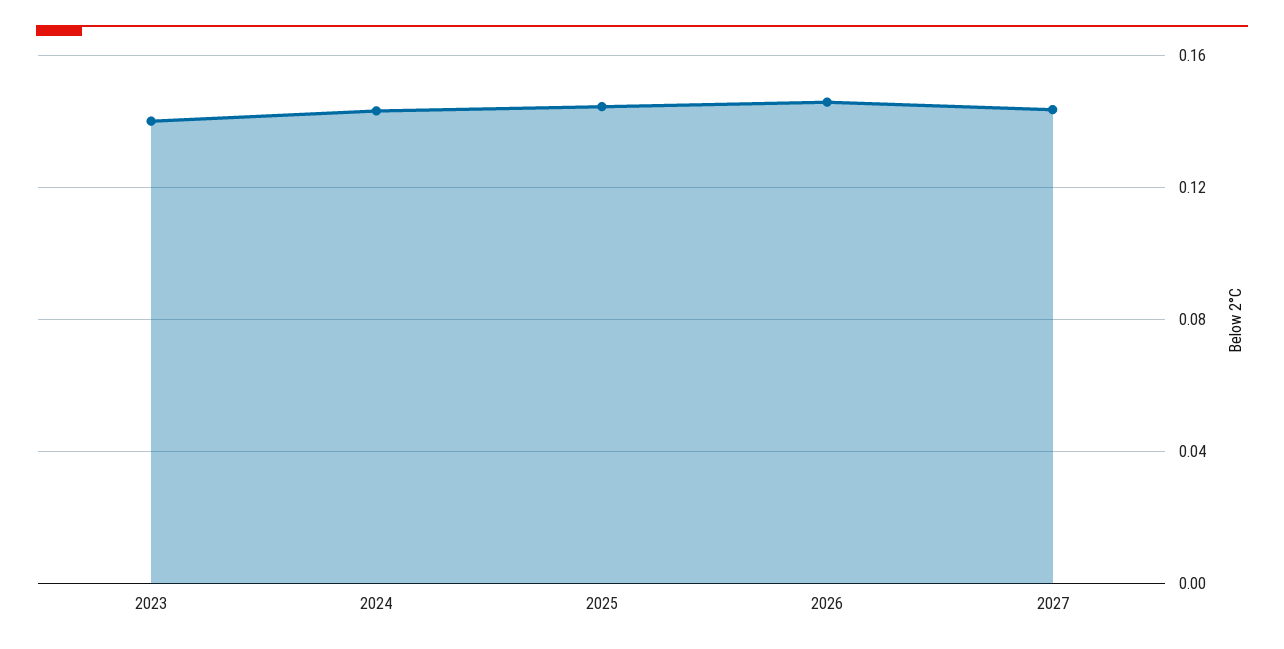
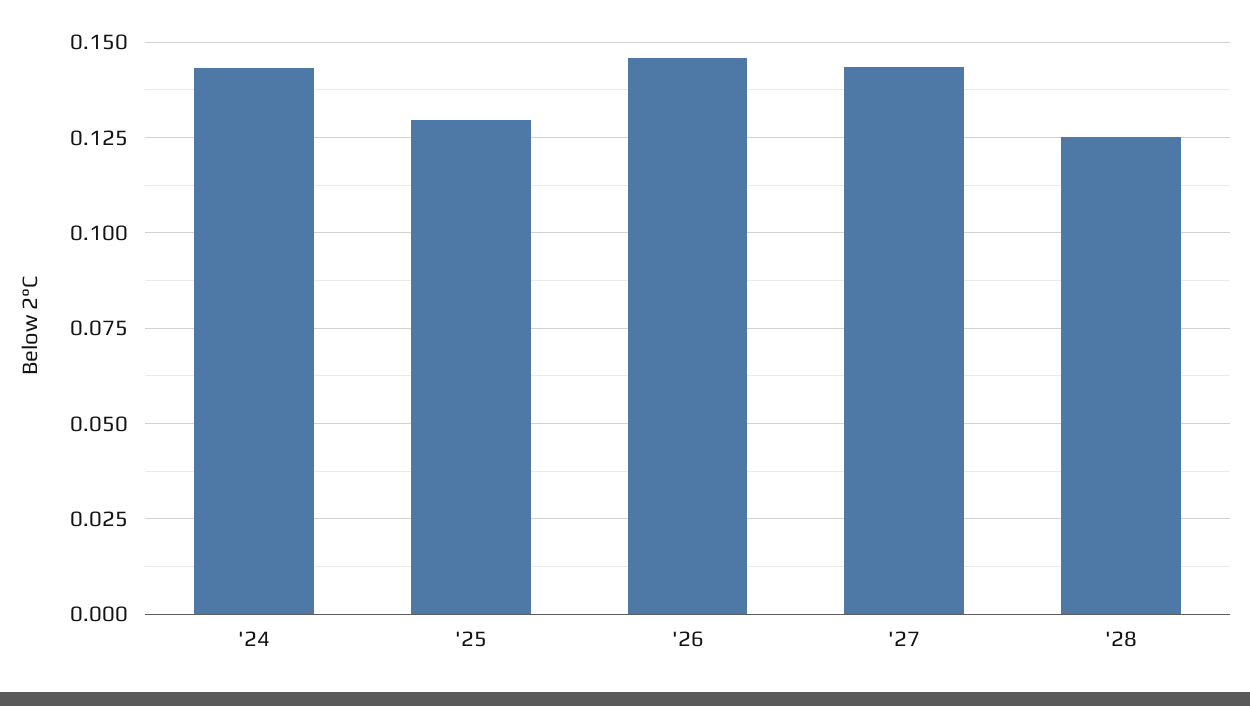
2023: 0.14 -> none
2025: 0.145 -> 0.13
'28: none -> 0.125

